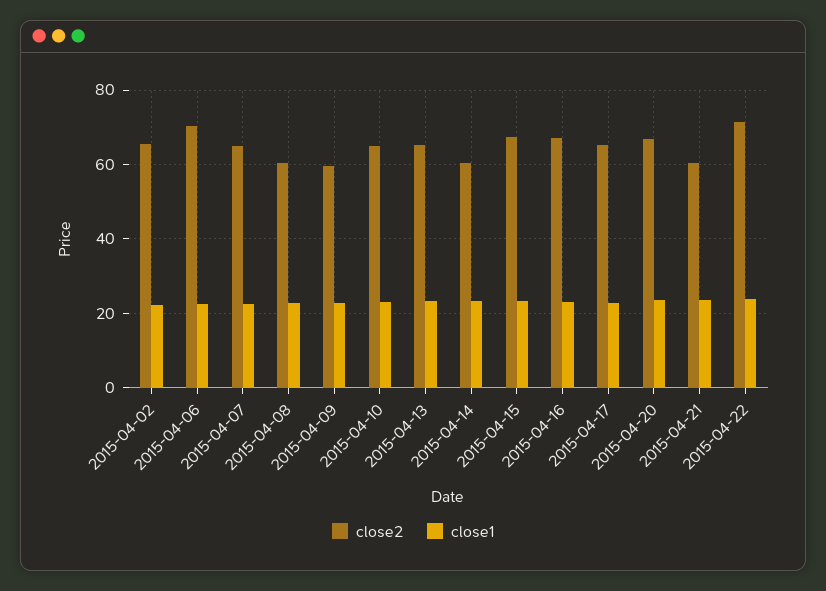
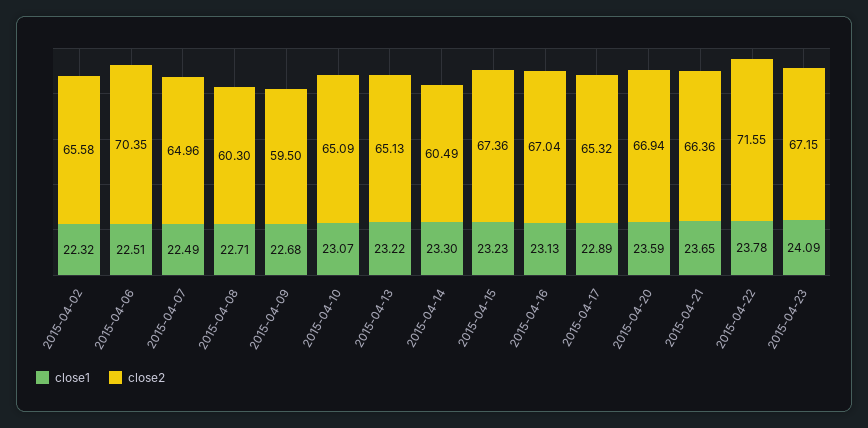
close2, 2015-04-21: 60 -> 66.36
close1, 2015-04-23: none -> 24.09
close2, 2015-04-23: none -> 67.15

